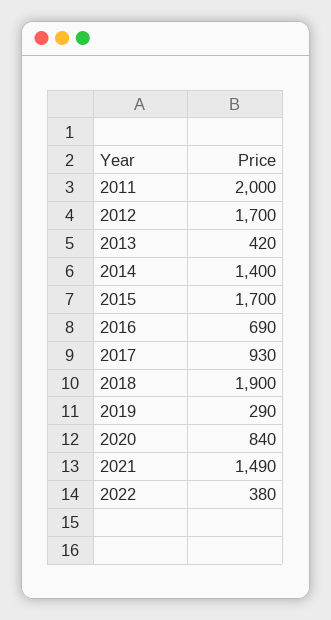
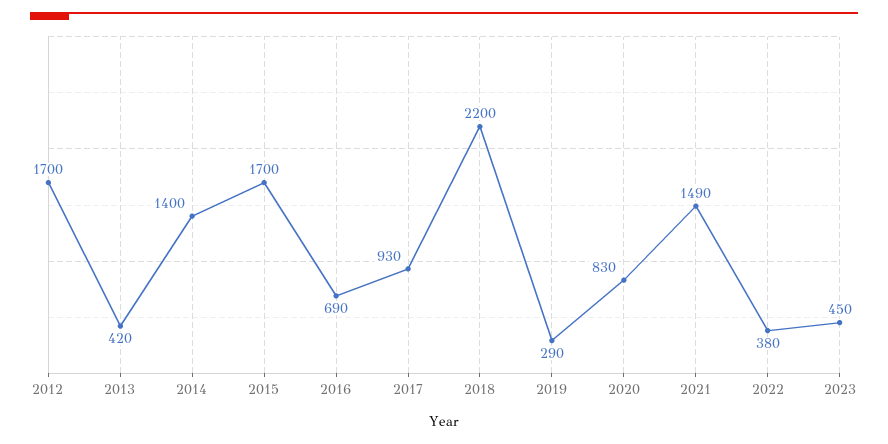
2011: 2000 -> none
2018: 1900 -> 2200
2020: 840 -> 830
2023: none -> 450

